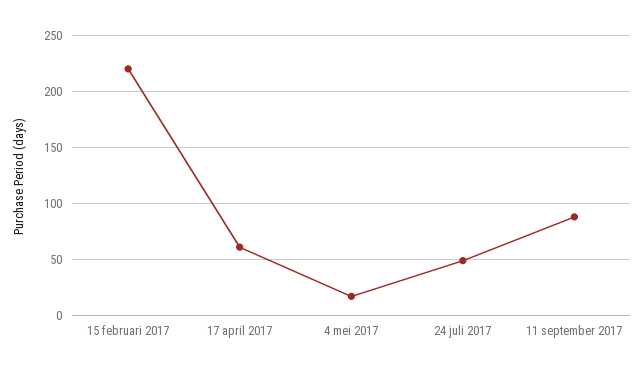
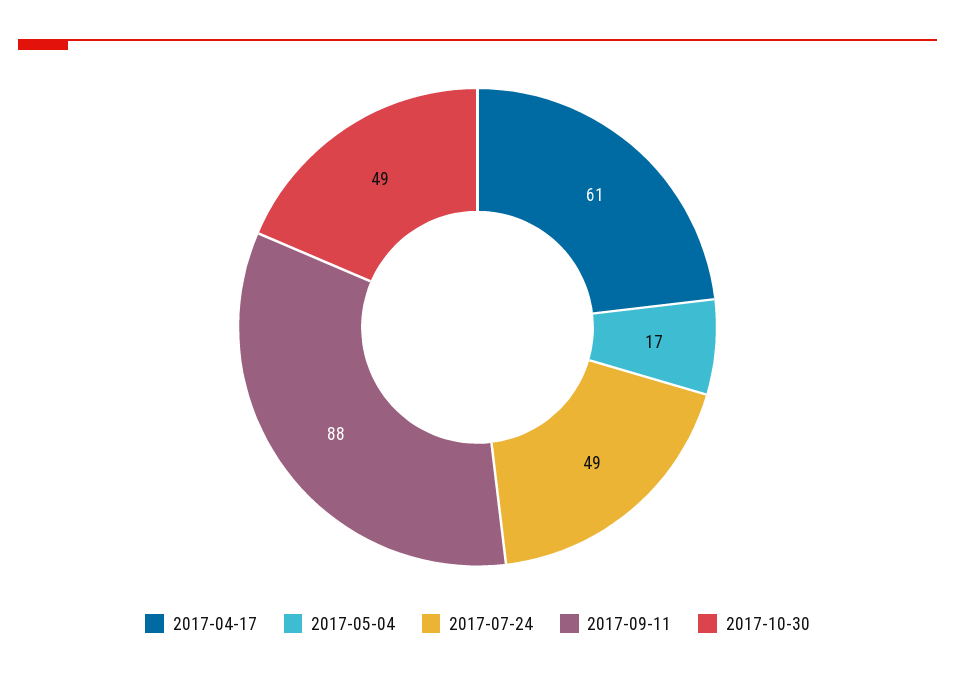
15 februari 2017: 220 -> none
2017-10-30: none -> 49

